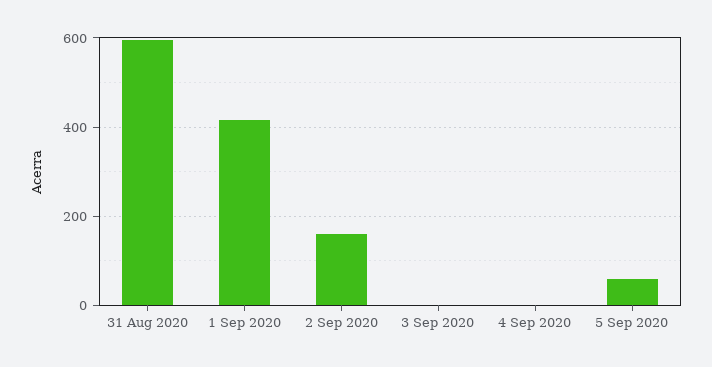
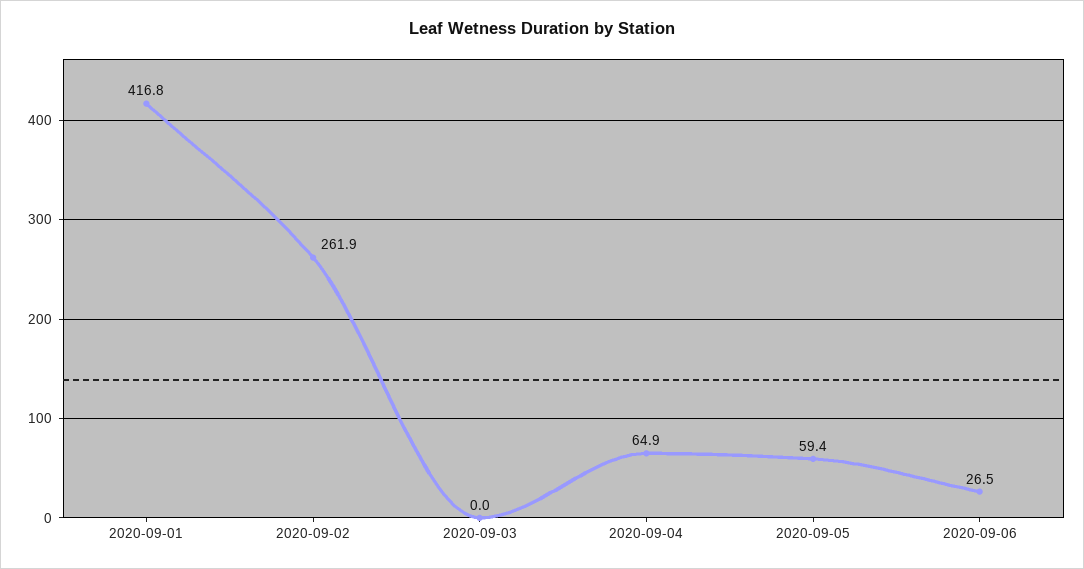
31 Aug 2020: 600 -> none
2 Sep 2020: 160 -> 261.9
4 Sep 2020: 0 -> 64.9
2020-09-06: none -> 26.5

